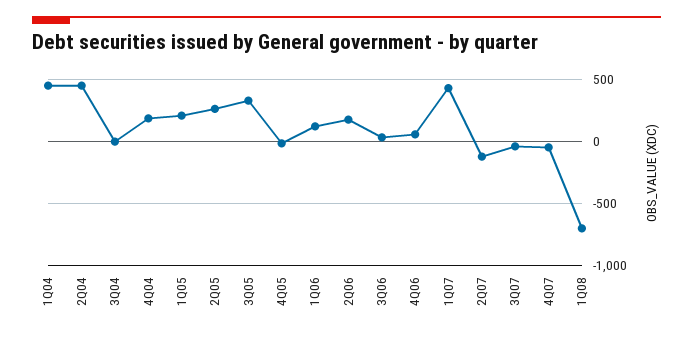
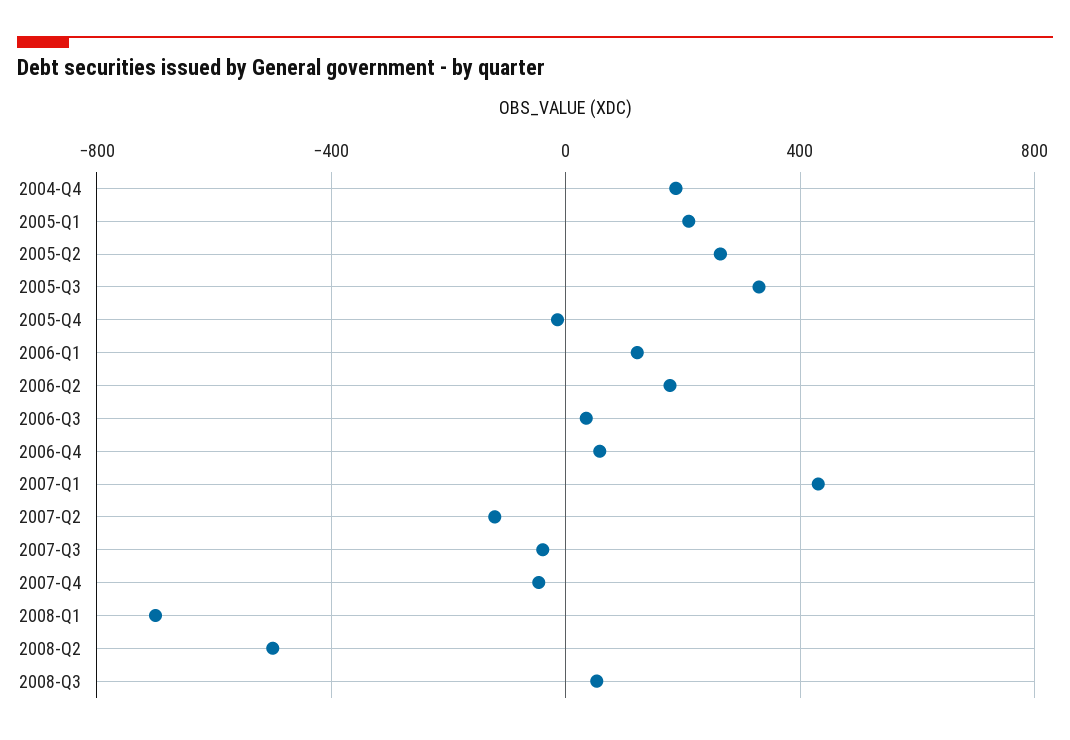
1Q04: 450 -> none
2Q04: 450 -> none
3Q04: 0 -> none
2008-Q2: none -> -500
2008-Q3: none -> 50

